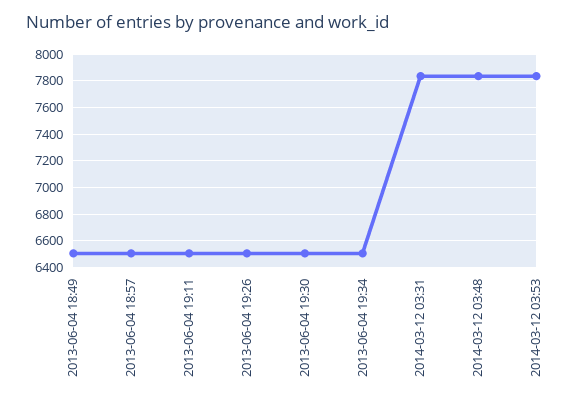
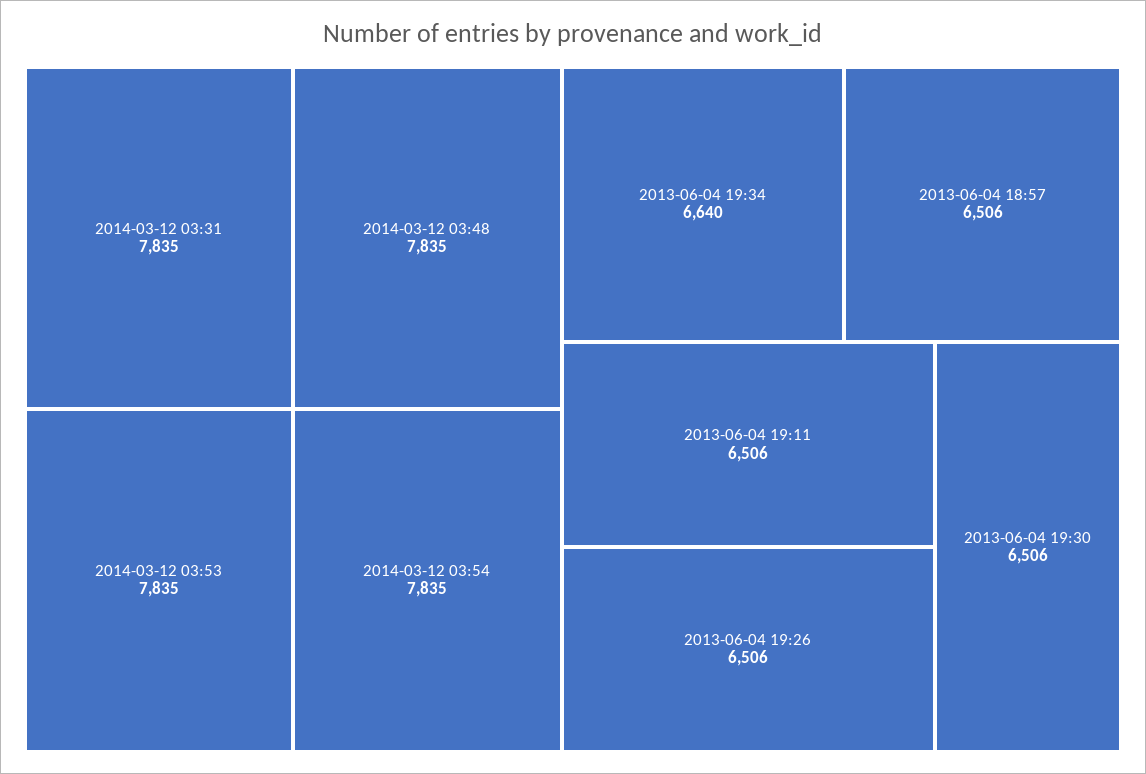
2013-06-04 18:49: 6500 -> none
2013-06-04 19:34: 6500 -> 6640
2014-03-12 03:54: none -> 7835

